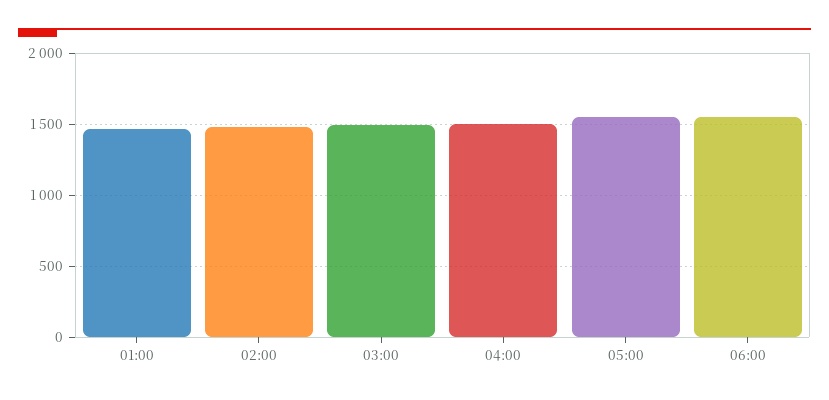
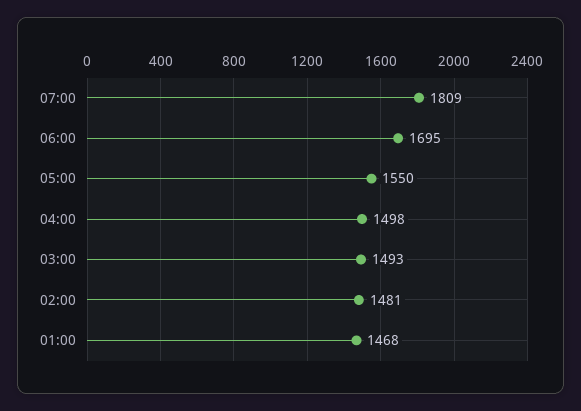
06:00: 1550 -> 1695
07:00: none -> 1809

